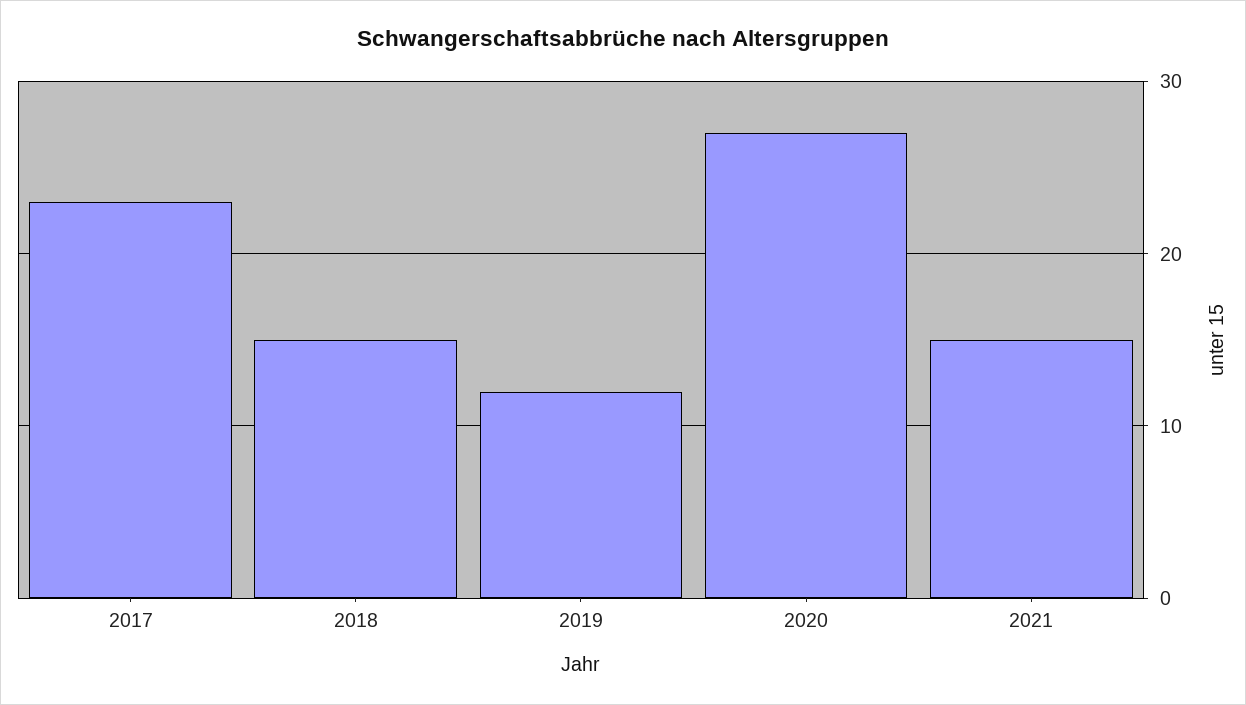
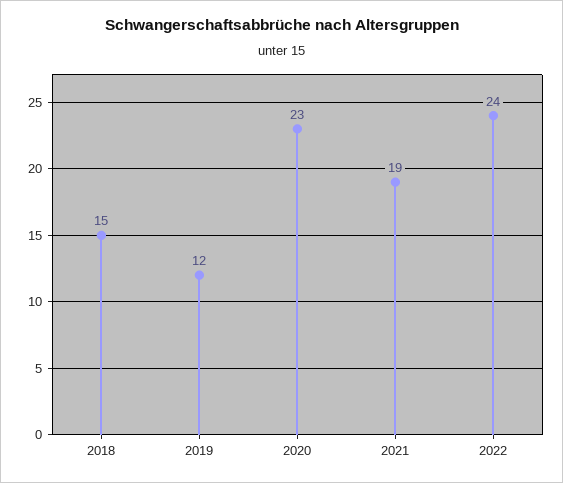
2017: 23 -> none
2020: 27 -> 23
2021: 15 -> 19
2022: none -> 24

